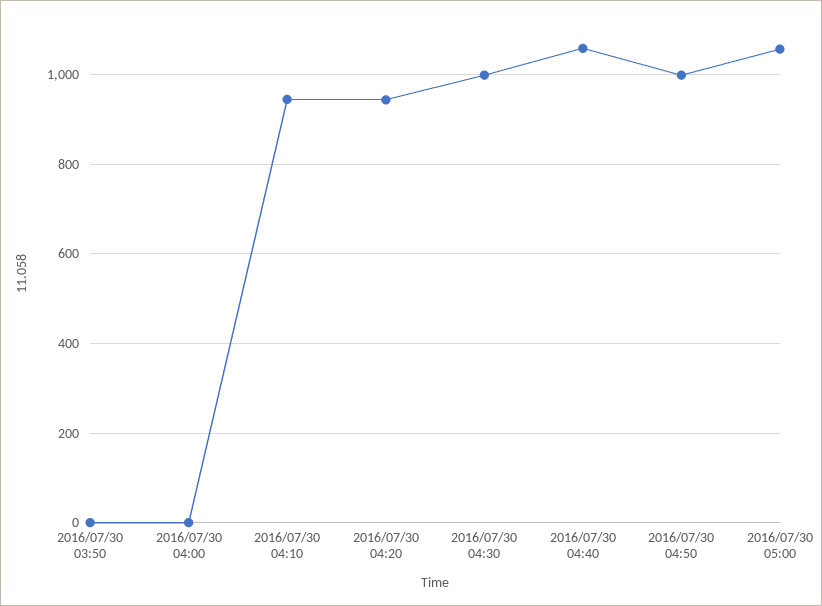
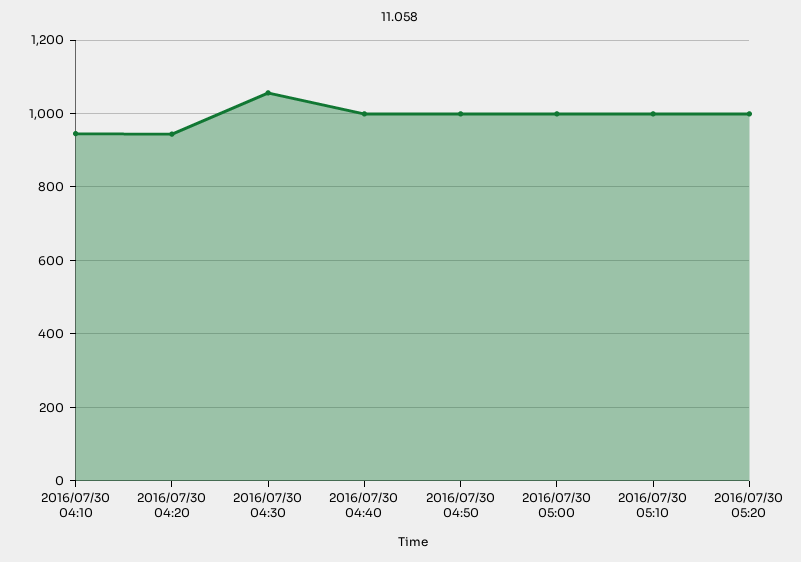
2016/07/30 03:50: 0 -> none
2016/07/30 04:00: 0 -> none
2016/07/30 04:30: 1000 -> 1060
2016/07/30 04:40: 1060 -> 1000
2016/07/30 05:00: 1060 -> 1000
2016/07/30 05:10: none -> 1000
2016/07/30 05:20: none -> 1000

